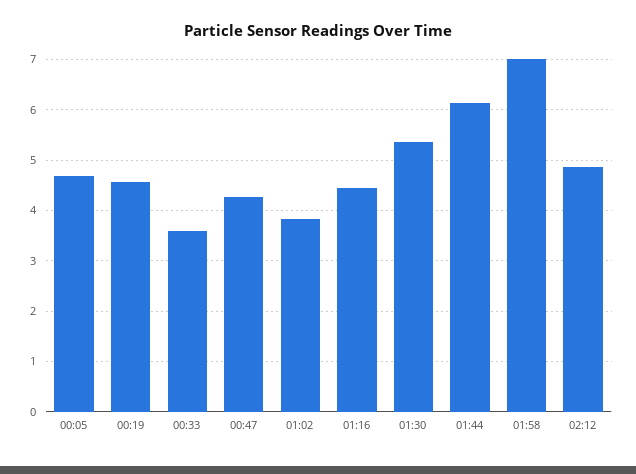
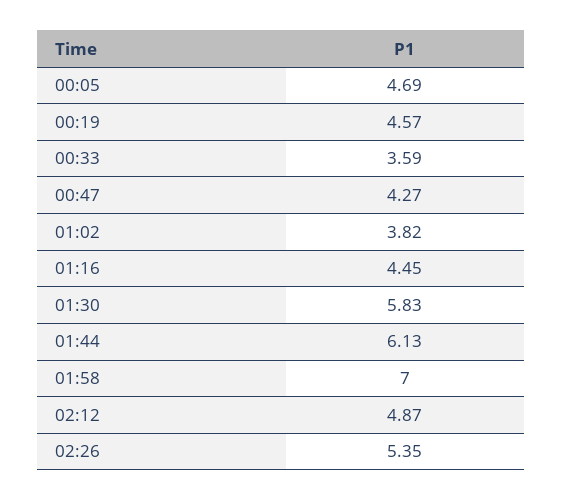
01:30: 5.4 -> 5.83
02:26: none -> 5.35

